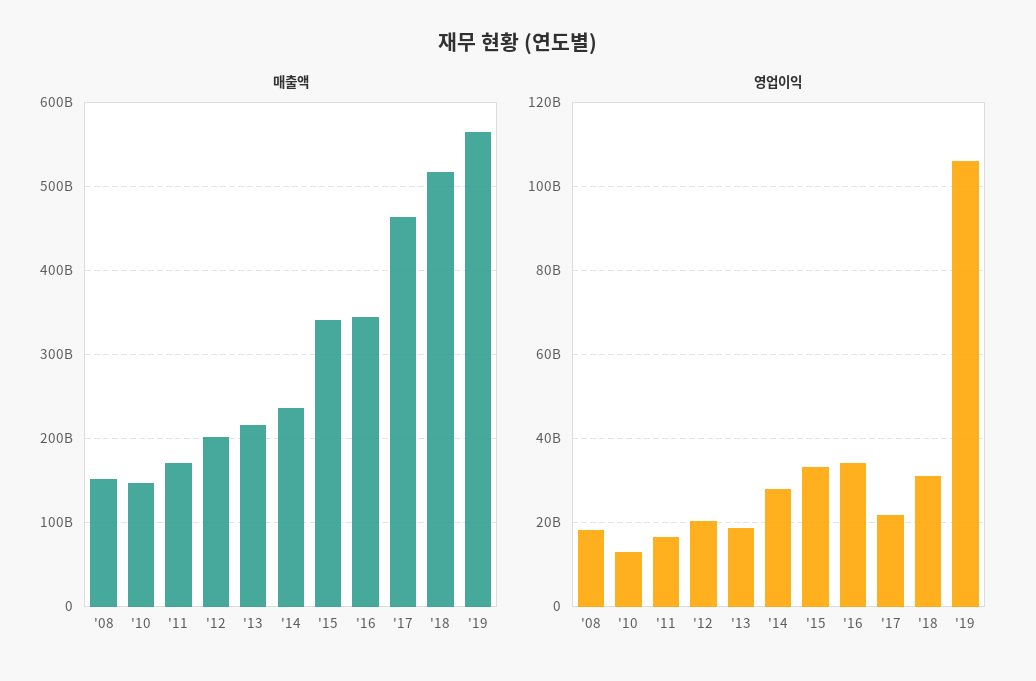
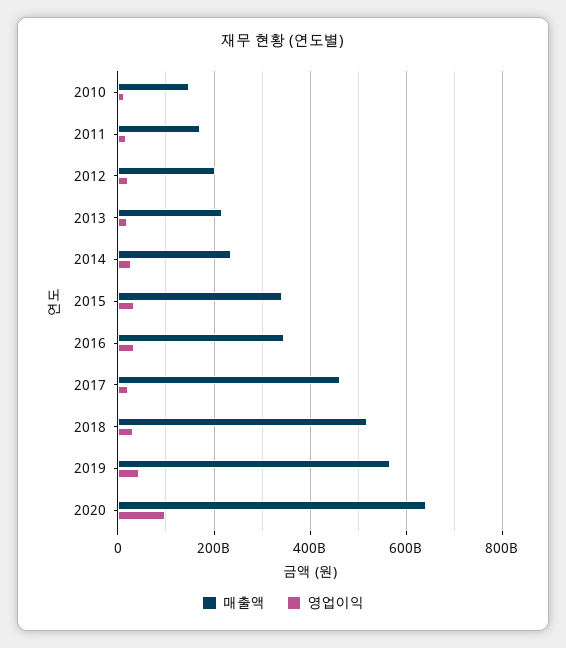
매출액, '08: 150000000000 -> none
영업이익, '08: 18000000000 -> none
영업이익, '19: 106000000000 -> 40000000000
매출액, 2020: none -> 640000000000
영업이익, 2020: none -> 100000000000

